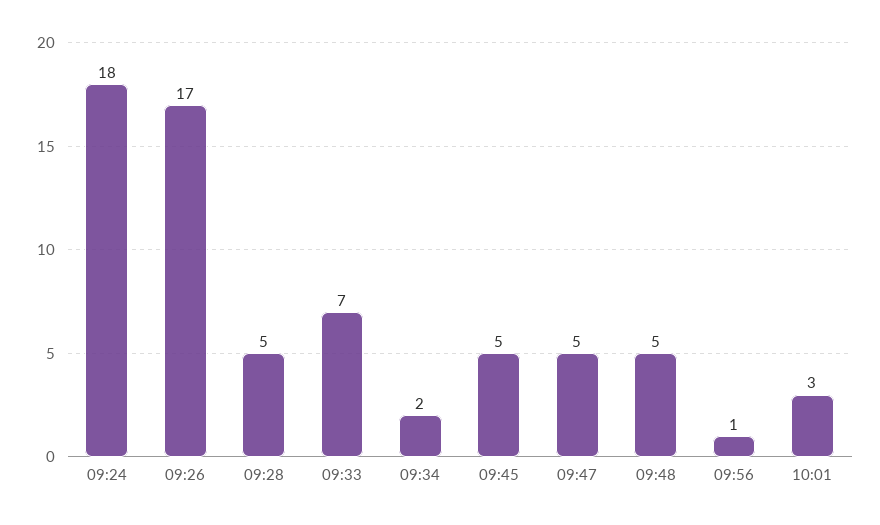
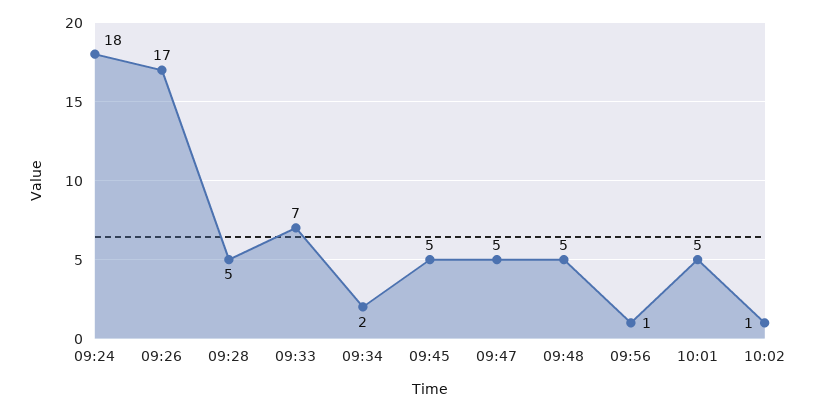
10:01: 3 -> 5
10:02: none -> 1

